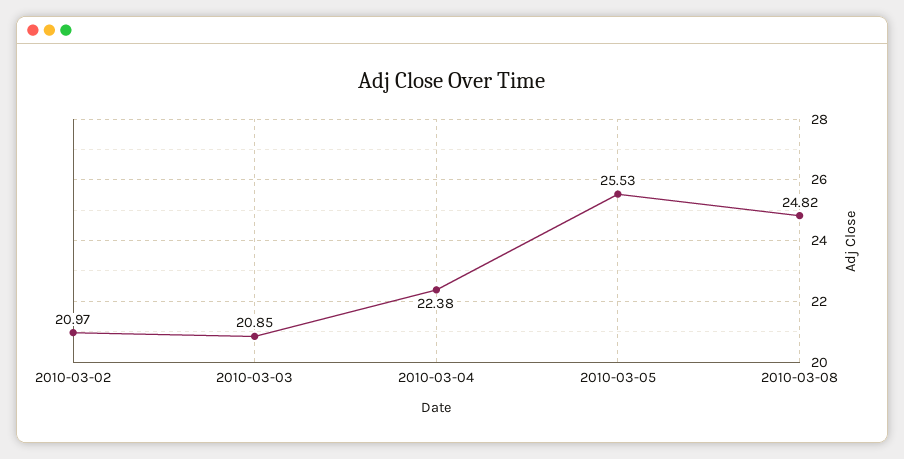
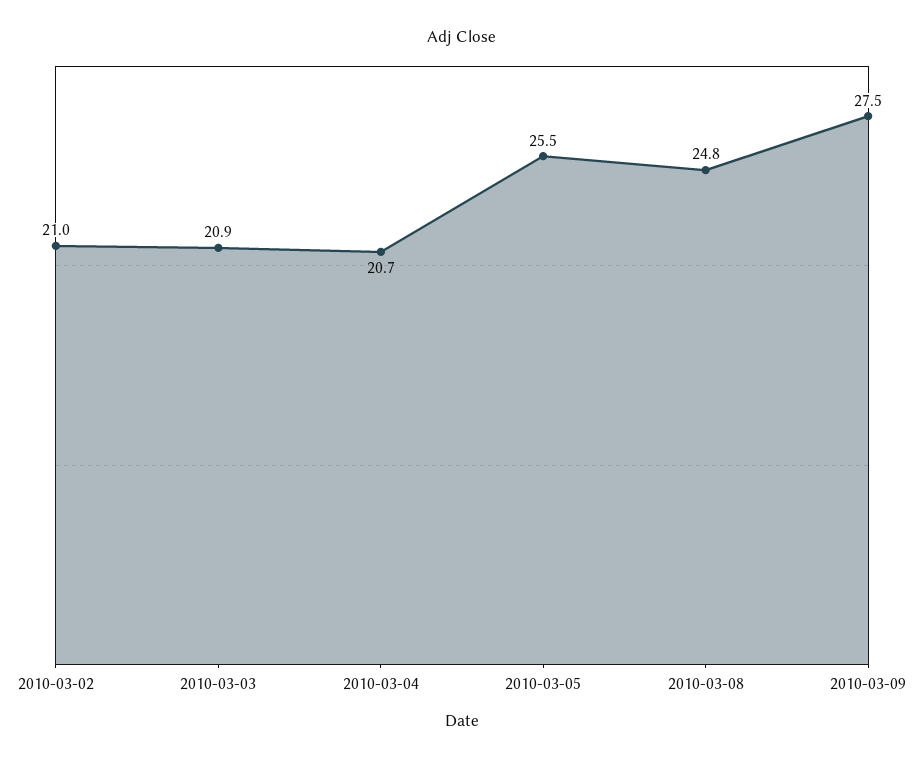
2010-03-04: 22.38 -> 20.7
2010-03-09: none -> 27.5

